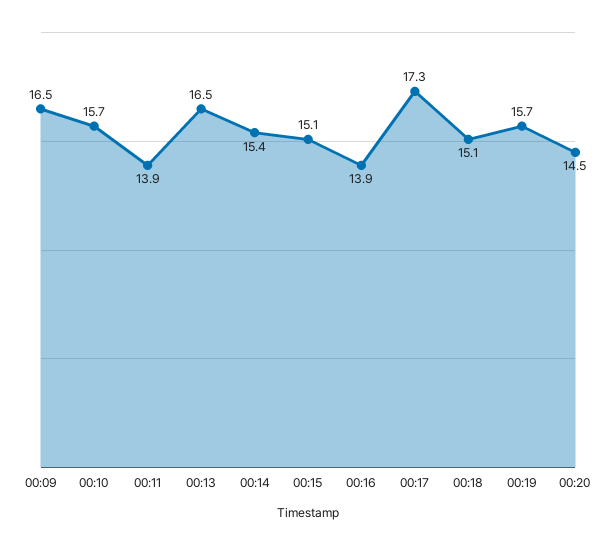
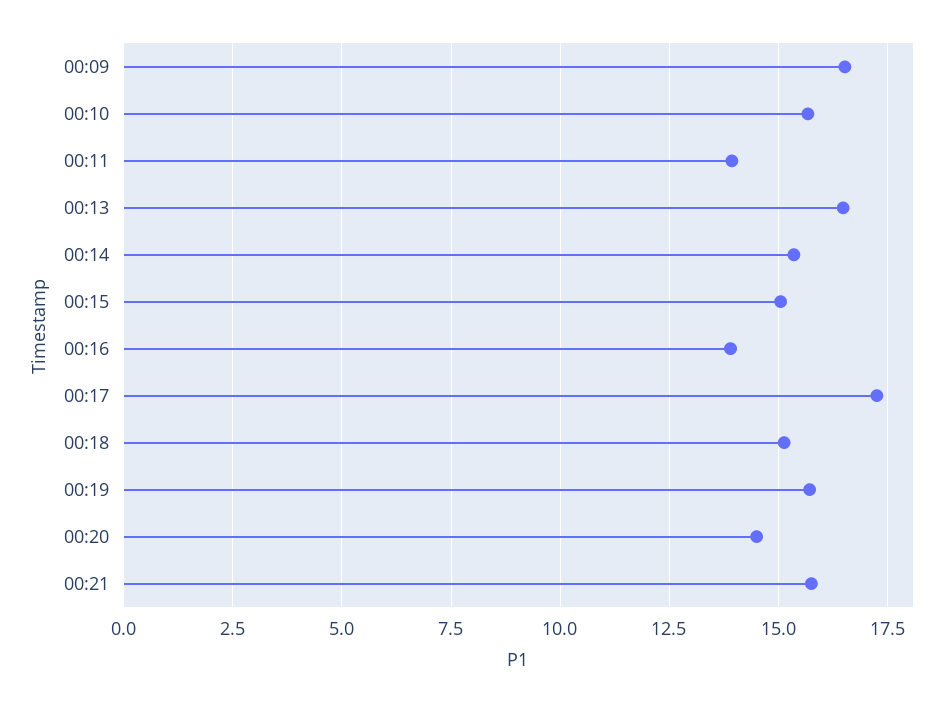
00:21: none -> 15.75

